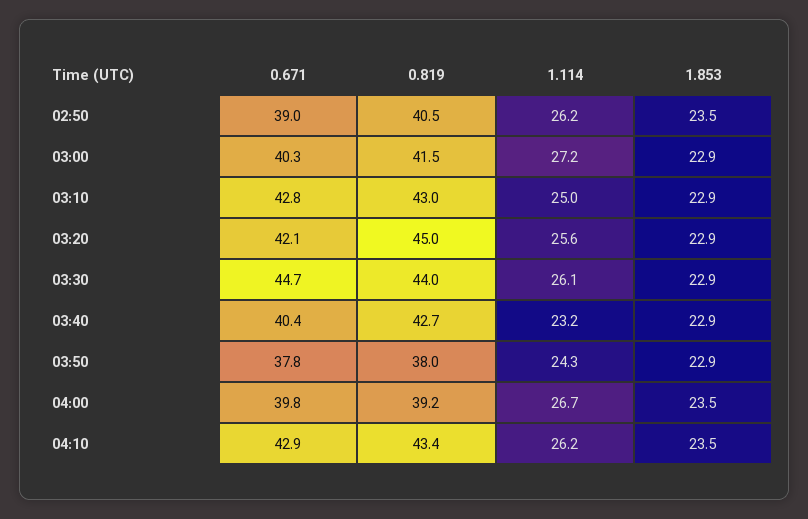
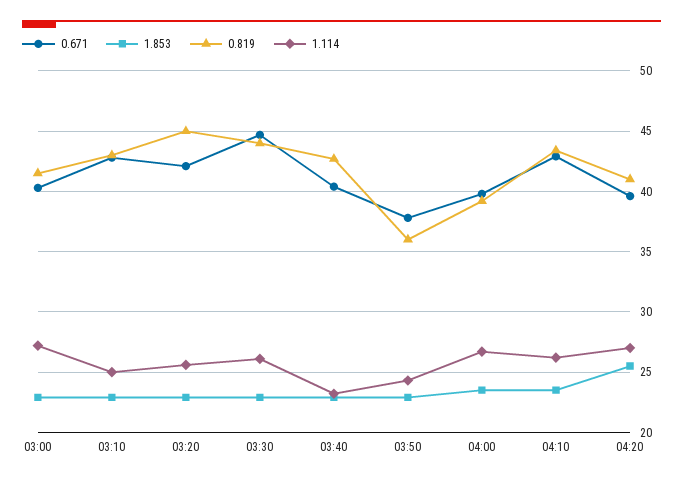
0.671, 02:50: 39 -> none
0.819, 02:50: 40.5 -> none
1.114, 02:50: 26.2 -> none
1.853, 02:50: 23.5 -> none
0.819, 03:50: 38 -> 36
0.671, 04:20: none -> 39.5
1.853, 04:20: none -> 25.5
0.819, 04:20: none -> 41
1.114, 04:20: none -> 27

